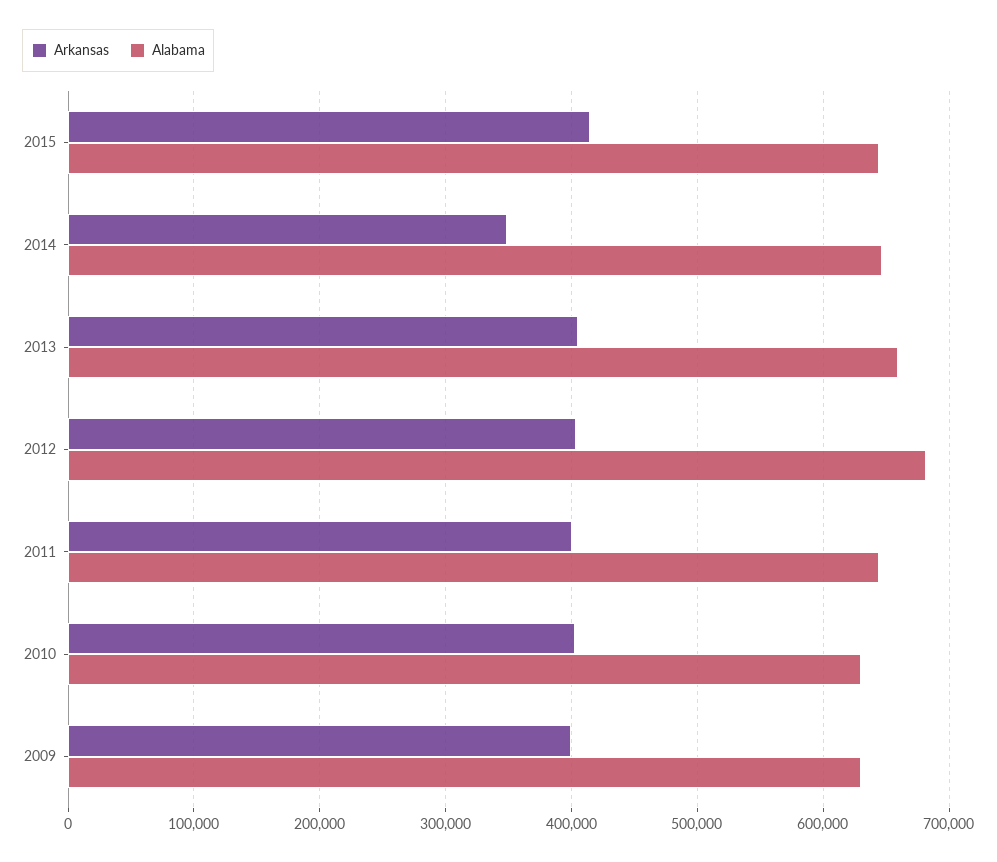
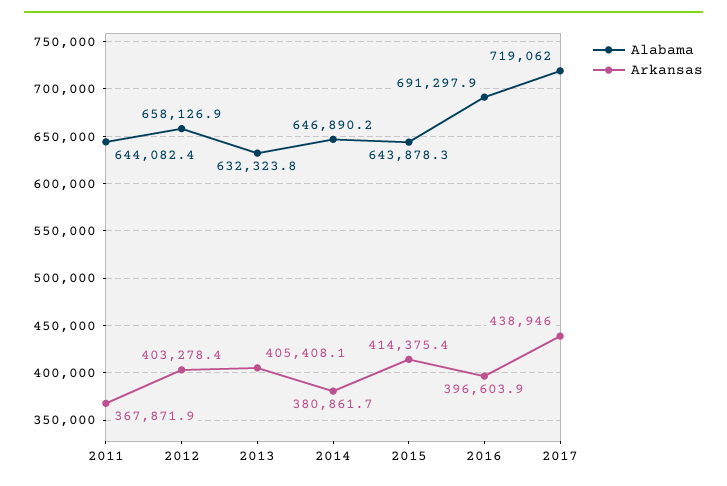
Arkansas, 2014: 350000 -> 380861.7
Alabama, 2013: 660000 -> 632323.8
Alabama, 2012: 680000 -> 658126.9
Arkansas, 2011: 400000 -> 367871.9
Arkansas, 2010: 400000 -> none
Alabama, 2010: 630000 -> none
Arkansas, 2009: 400000 -> none
Alabama, 2009: 630000 -> none
Alabama, 2016: none -> 691297.9
Arkansas, 2016: none -> 396603.9
Alabama, 2017: none -> 719062
Arkansas, 2017: none -> 438946

